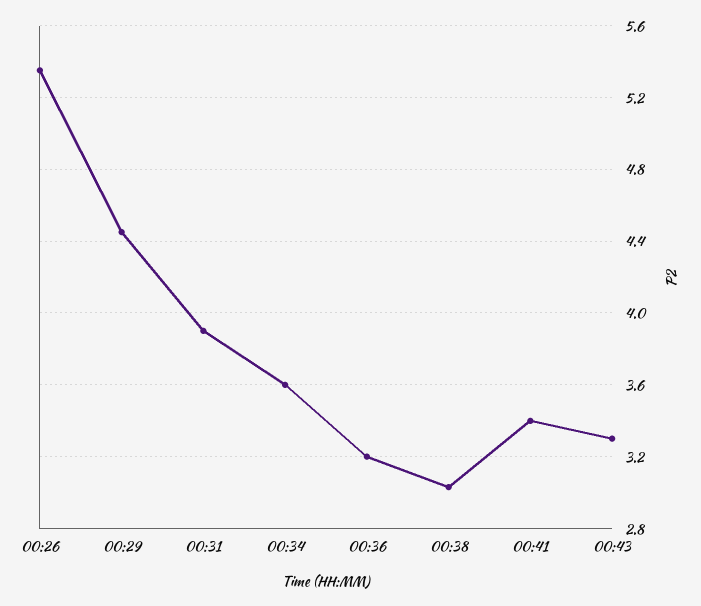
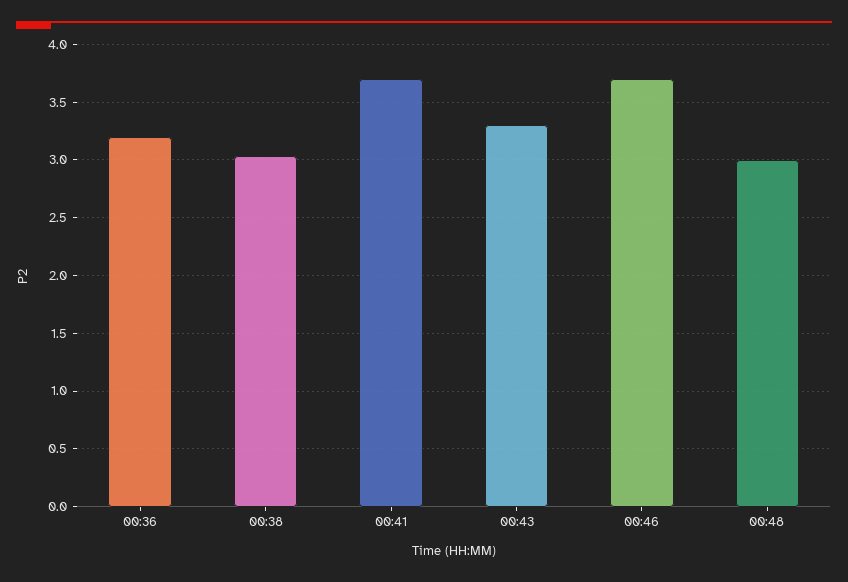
00:26: 5.35 -> none
00:29: 4.45 -> none
00:31: 3.9 -> none
00:34: 3.6 -> none
00:41: 3.4 -> 3.7
00:46: none -> 3.7
00:48: none -> 3

